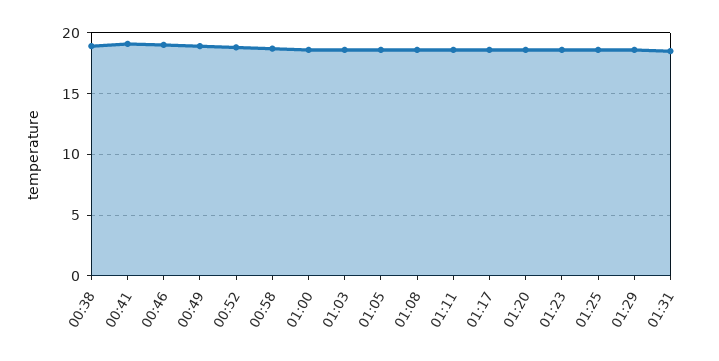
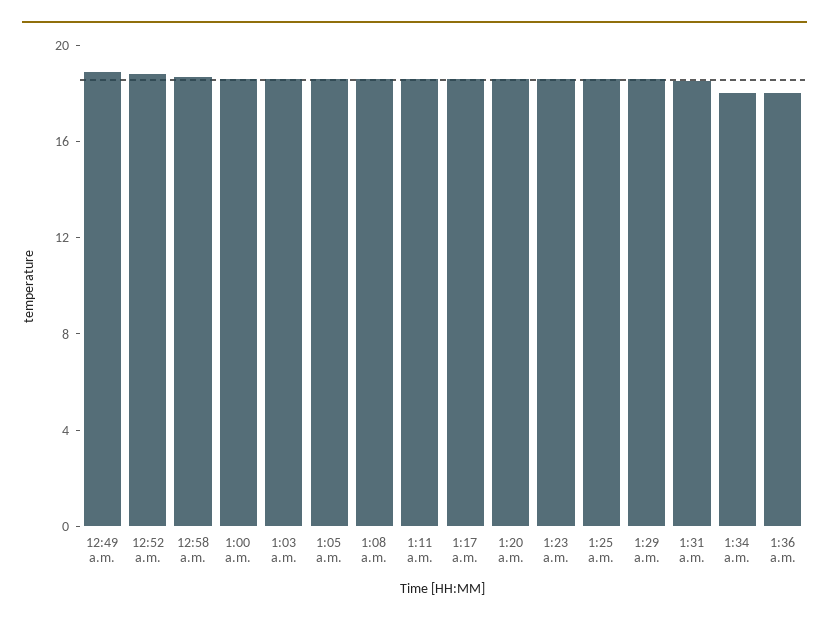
00:38: 19 -> none
00:41: 19 -> none
00:46: 19 -> none
1:34 a.m.: none -> 18
1:36 a.m.: none -> 18

